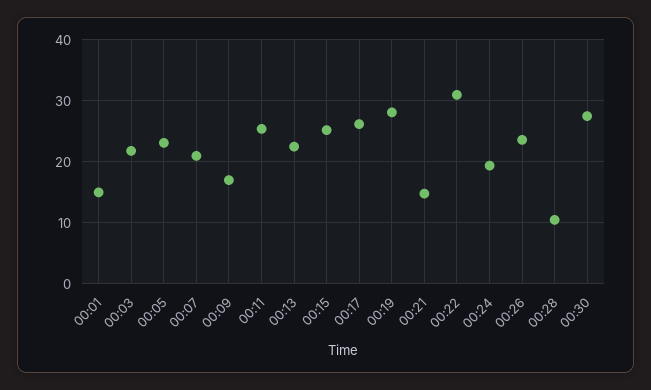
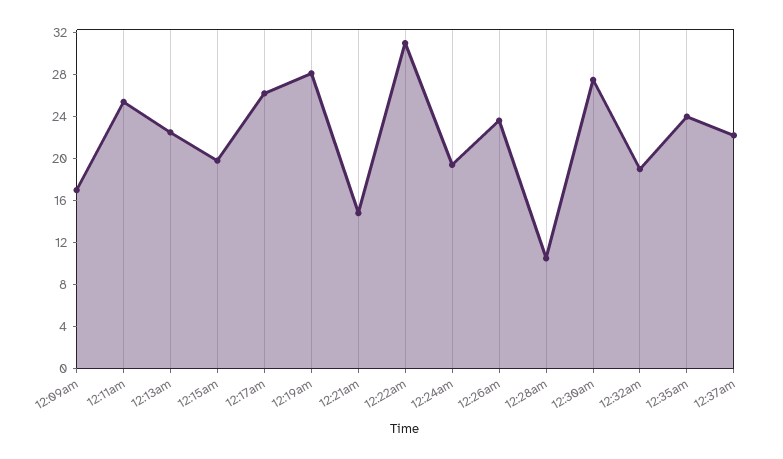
00:01: 15 -> none
00:03: 22 -> none
00:05: 23 -> none
00:07: 21 -> none
00:15: 25 -> 20
12:32am: none -> 19
12:35am: none -> 24
12:37am: none -> 22

